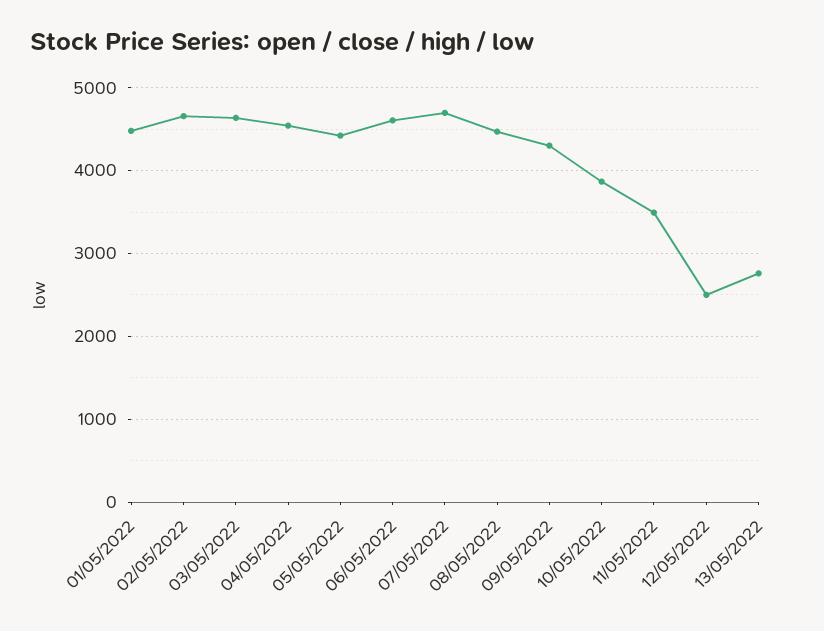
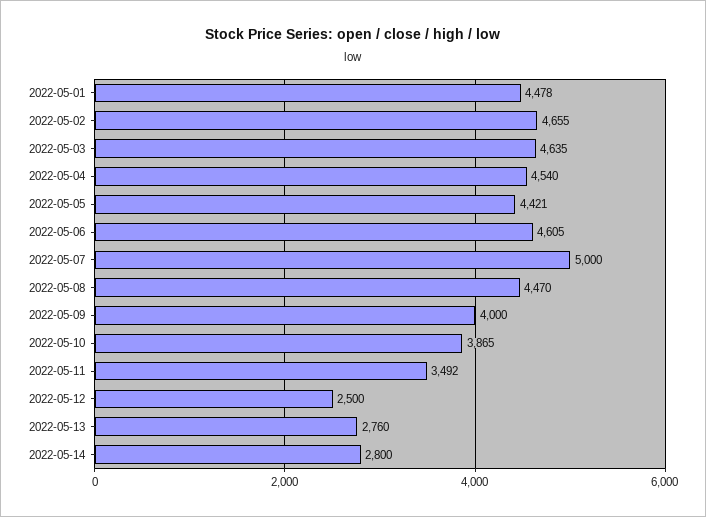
07/05/2022: 4700 -> 5000
09/05/2022: 4300 -> 4000
2022-05-14: none -> 2800

